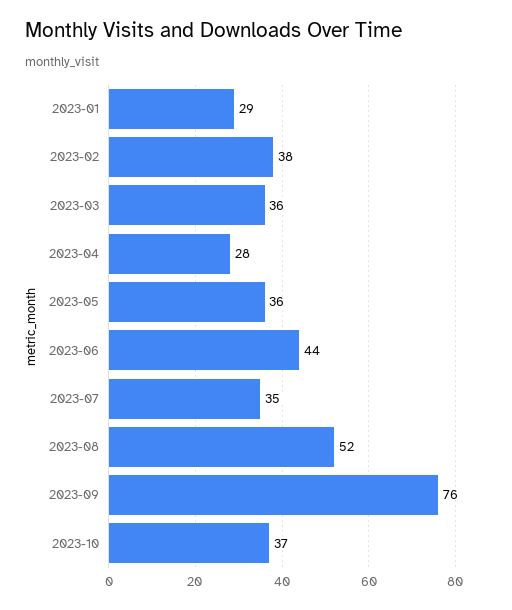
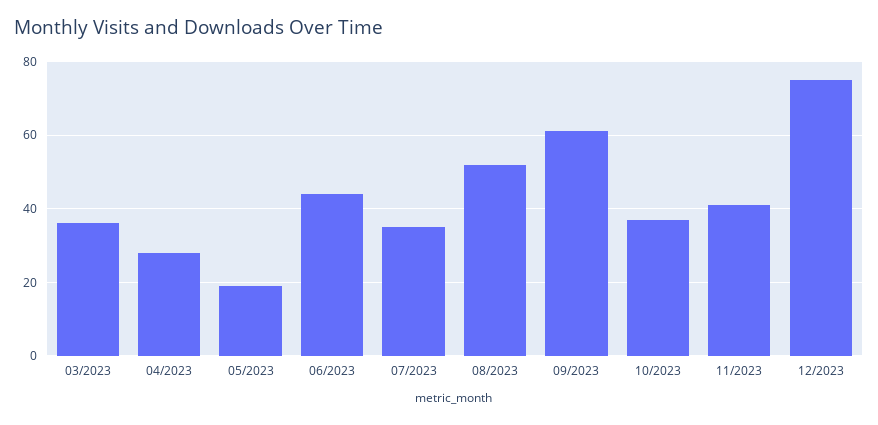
2023-01: 29 -> none
2023-02: 38 -> none
2023-05: 36 -> 20
2023-09: 76 -> 60
11/2023: none -> 40
12/2023: none -> 75

